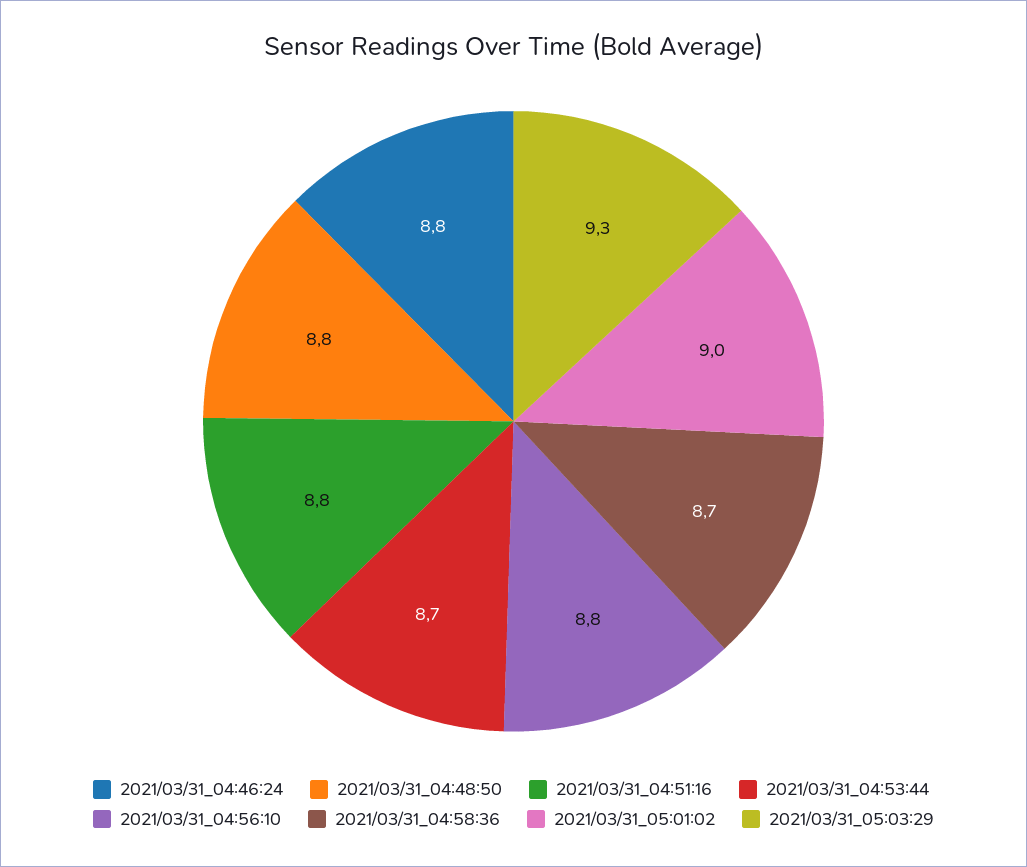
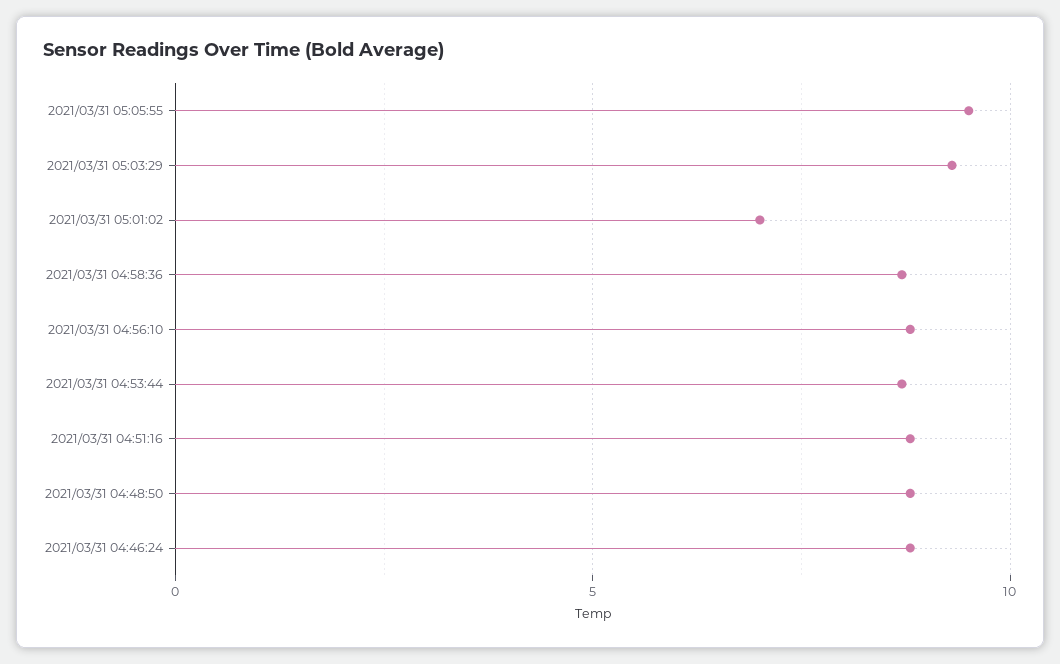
2021/03/31_05:01:02: 9 -> 7
2021/03/31 05:05:55: none -> 9.5

